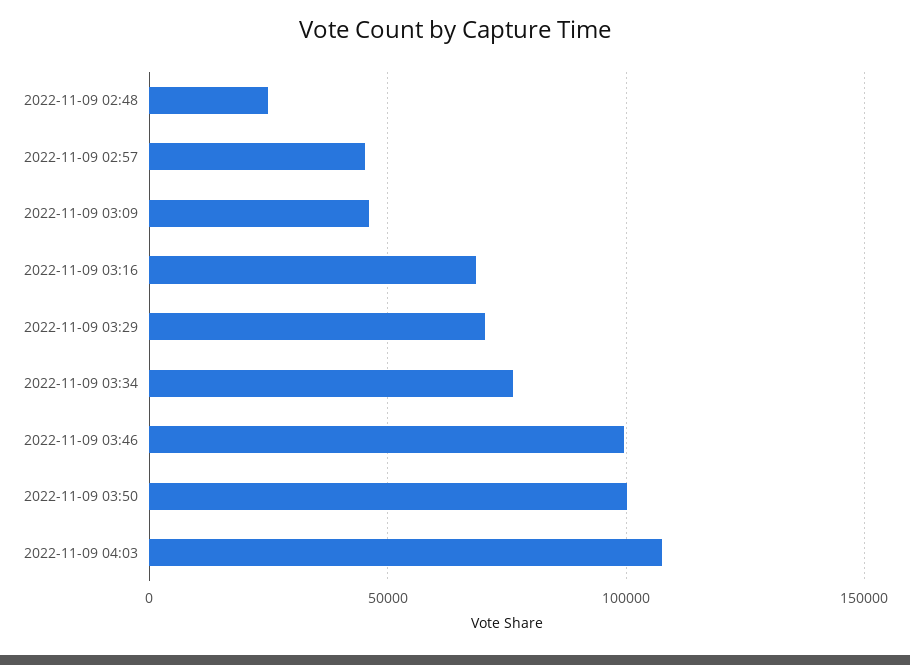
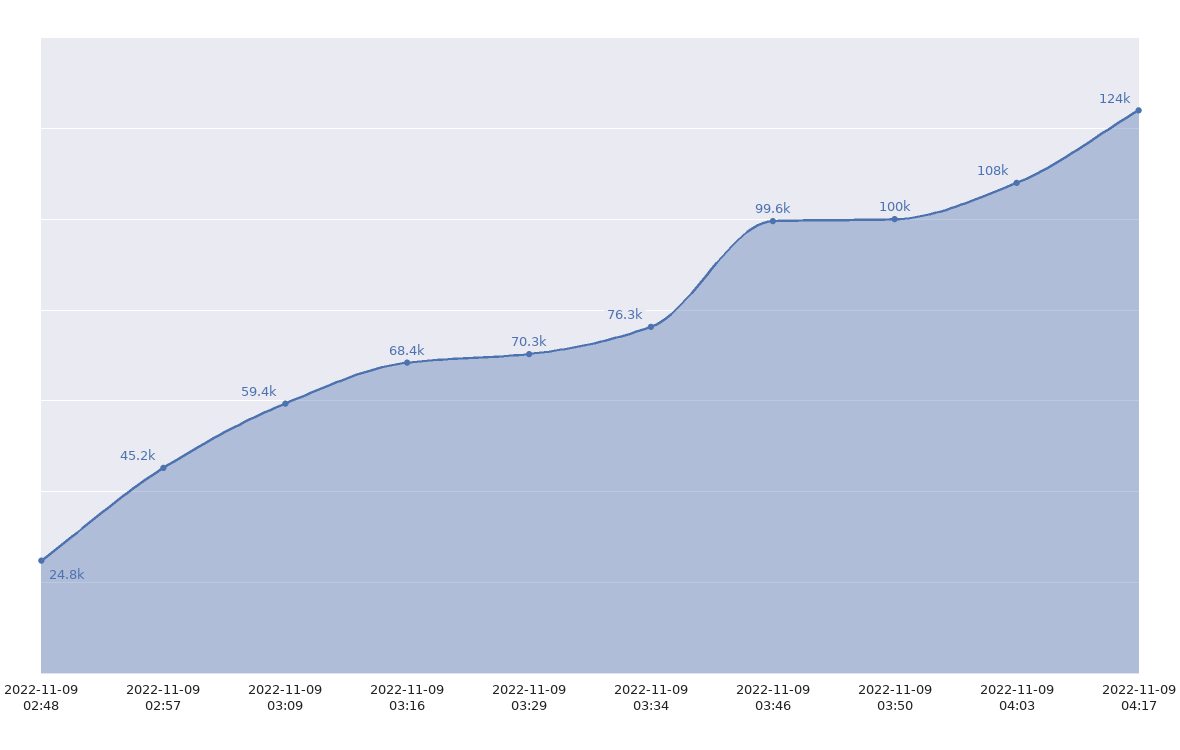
2022-11-09 03:09: 45000 -> 59400
2022-11-09 04:17: none -> 124000

